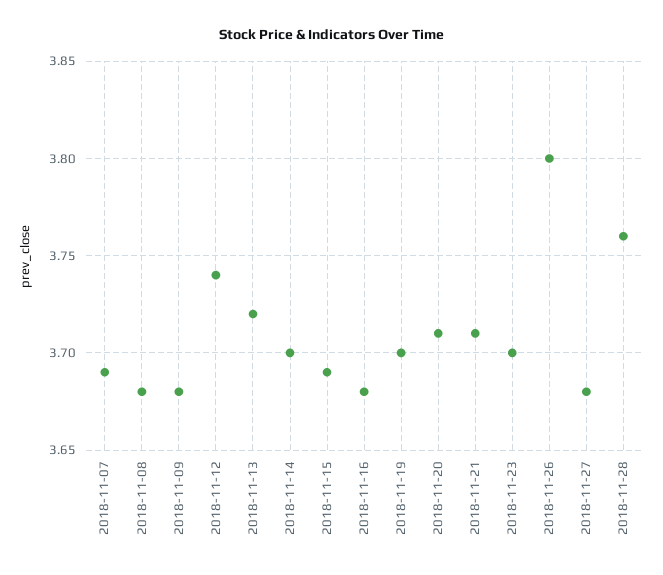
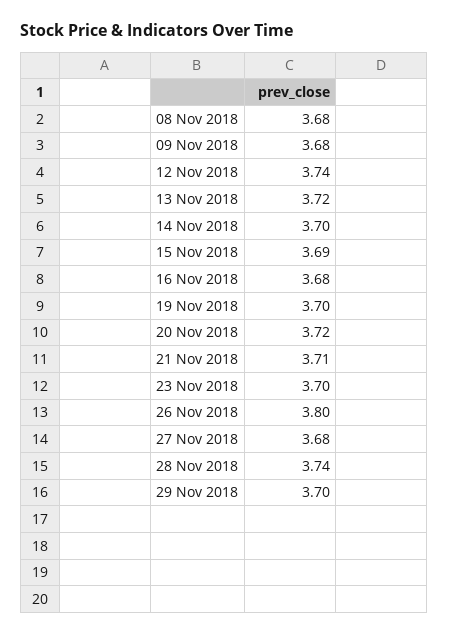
2018-11-07: 3.69 -> none
2018-11-20: 3.71 -> 3.72
2018-11-28: 3.76 -> 3.74
29 Nov 2018: none -> 3.7

